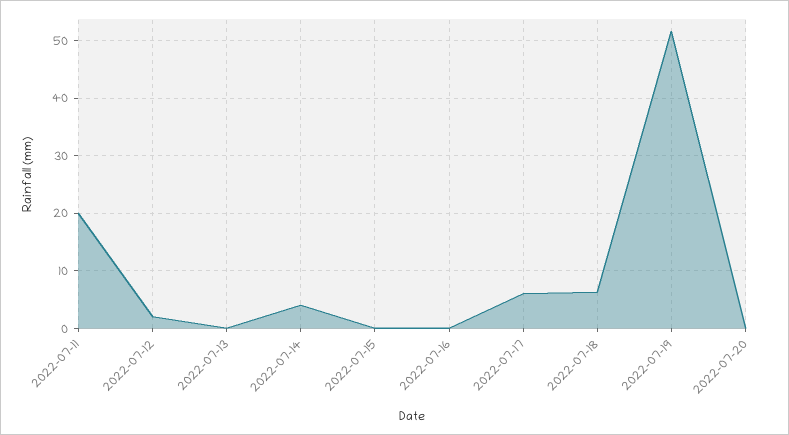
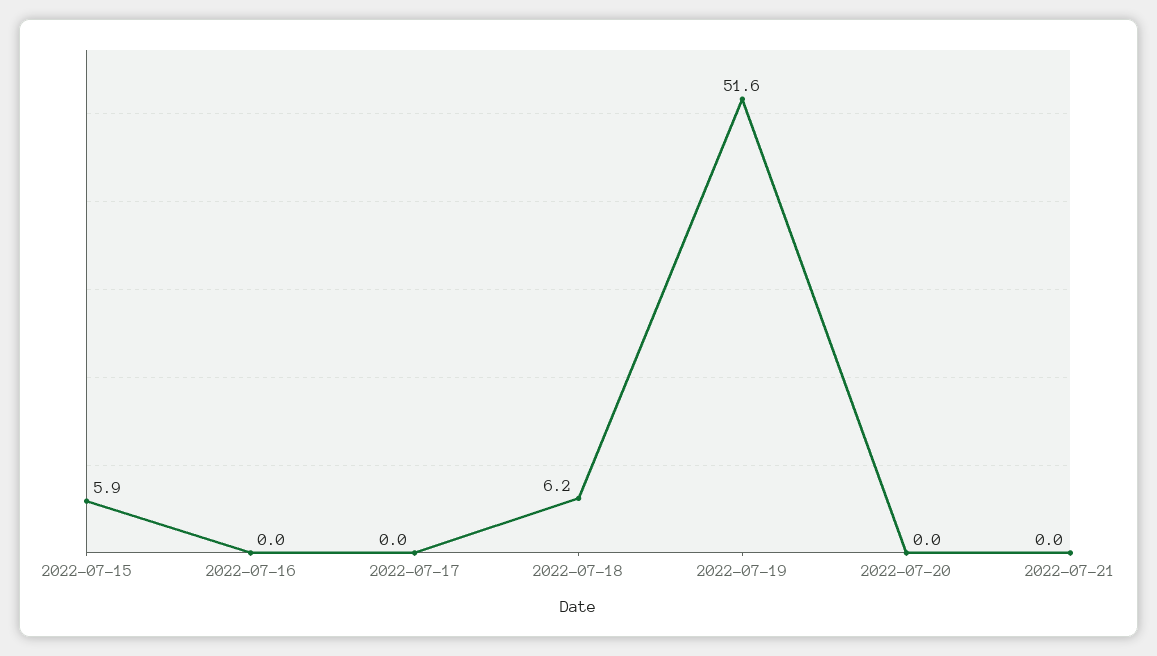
2022-07-11: 20 -> none
2022-07-12: 2 -> none
2022-07-13: 0 -> none
2022-07-14: 4 -> none
2022-07-15: 0 -> 5.9
2022-07-17: 6 -> 0
2022-07-21: none -> 0

